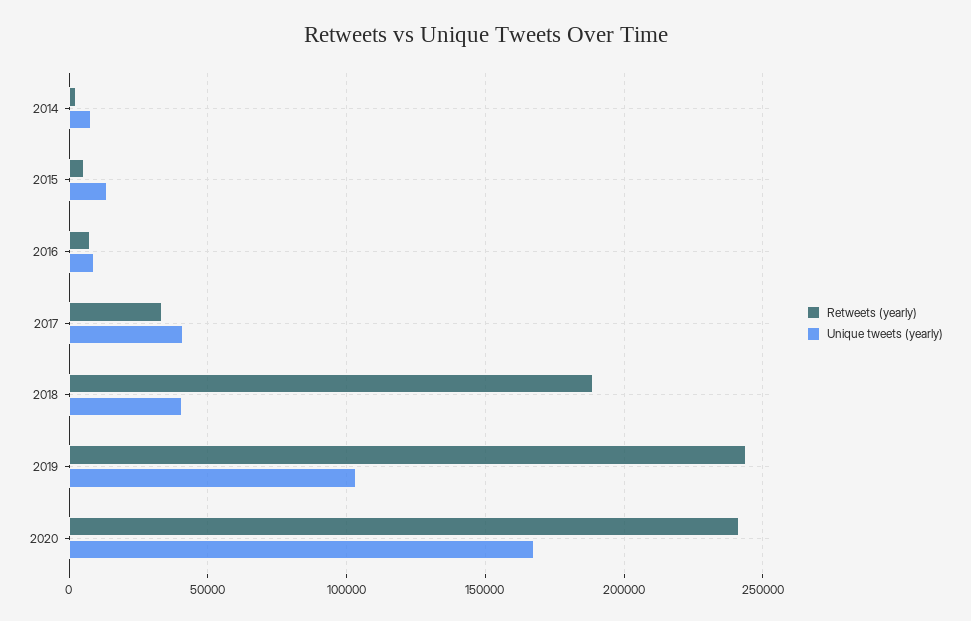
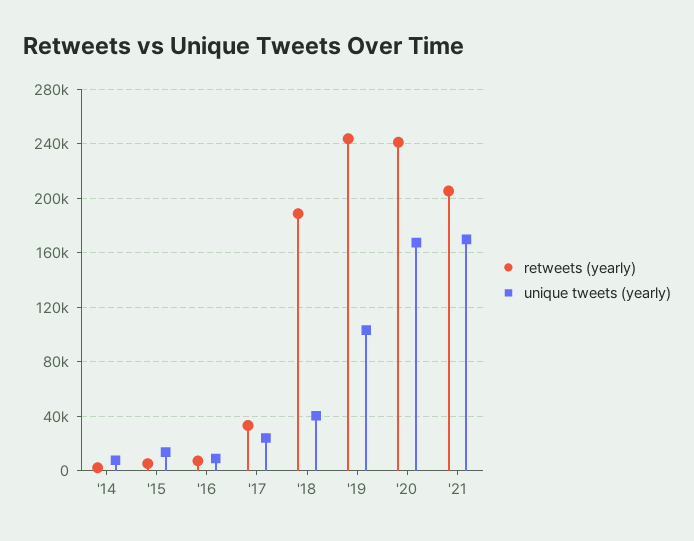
Unique tweets (yearly), 2017: 40000 -> 25000
Retweets (yearly), '21: none -> 205000
Unique tweets (yearly), '21: none -> 170000

